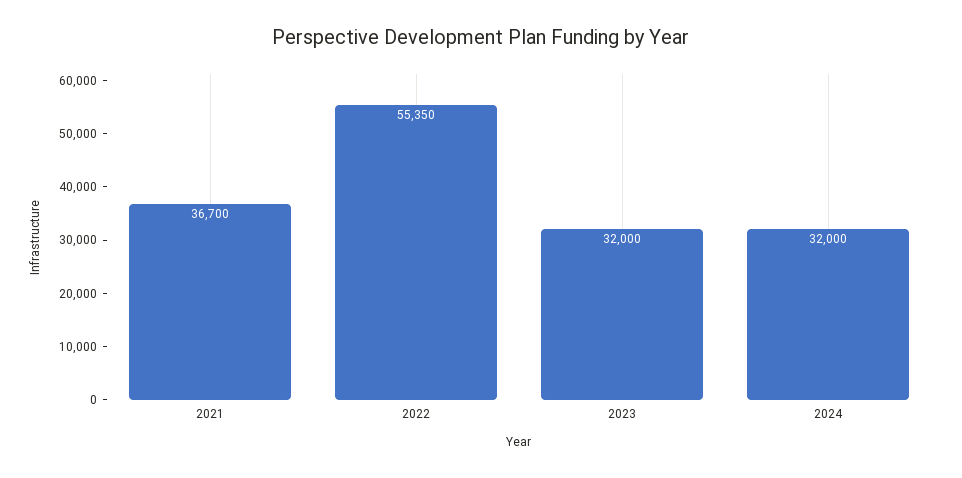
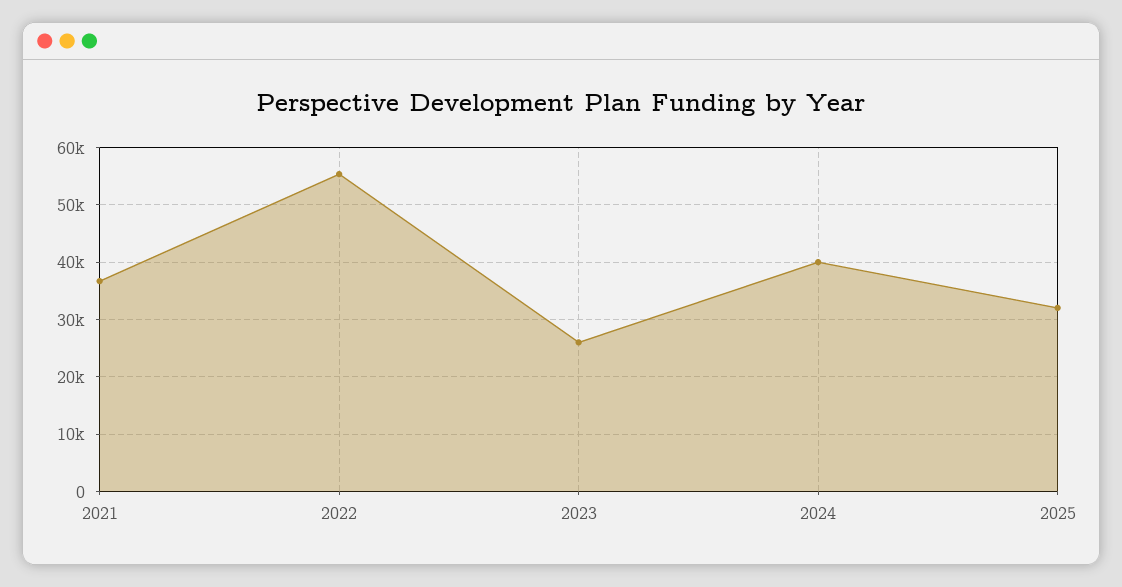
2023: 32000 -> 26000
2024: 32000 -> 40000
2025: none -> 32000

